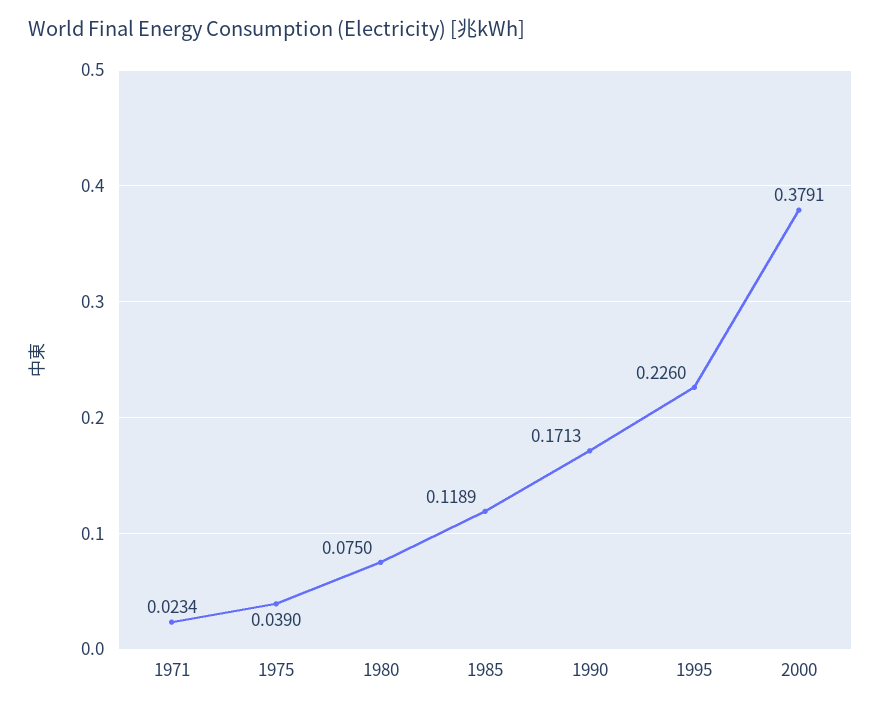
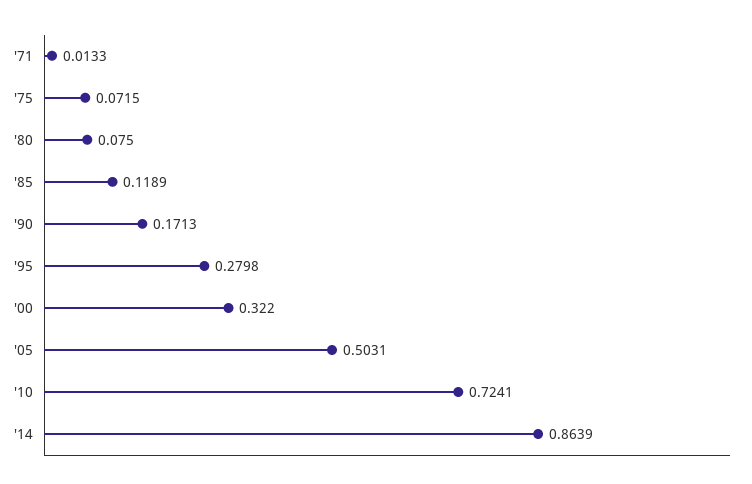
1971: 0.0234 -> 0.0133
1975: 0.039 -> 0.0715
1995: 0.226 -> 0.2798
2000: 0.3791 -> 0.322
'05: none -> 0.5031
'10: none -> 0.7241
'14: none -> 0.8639

